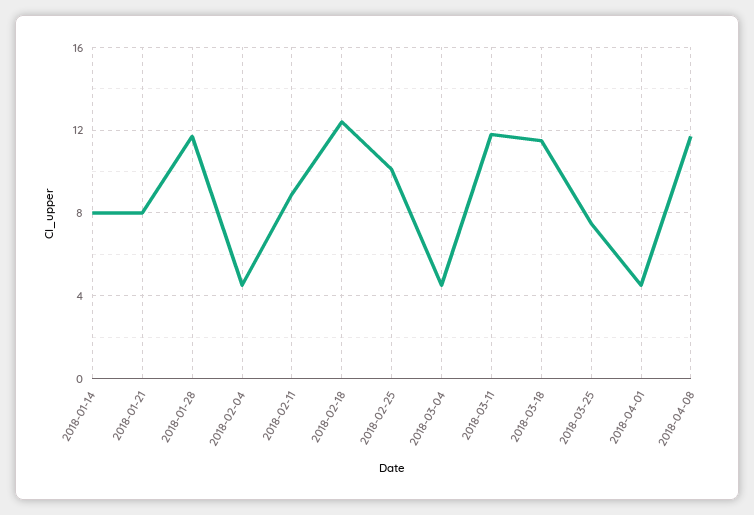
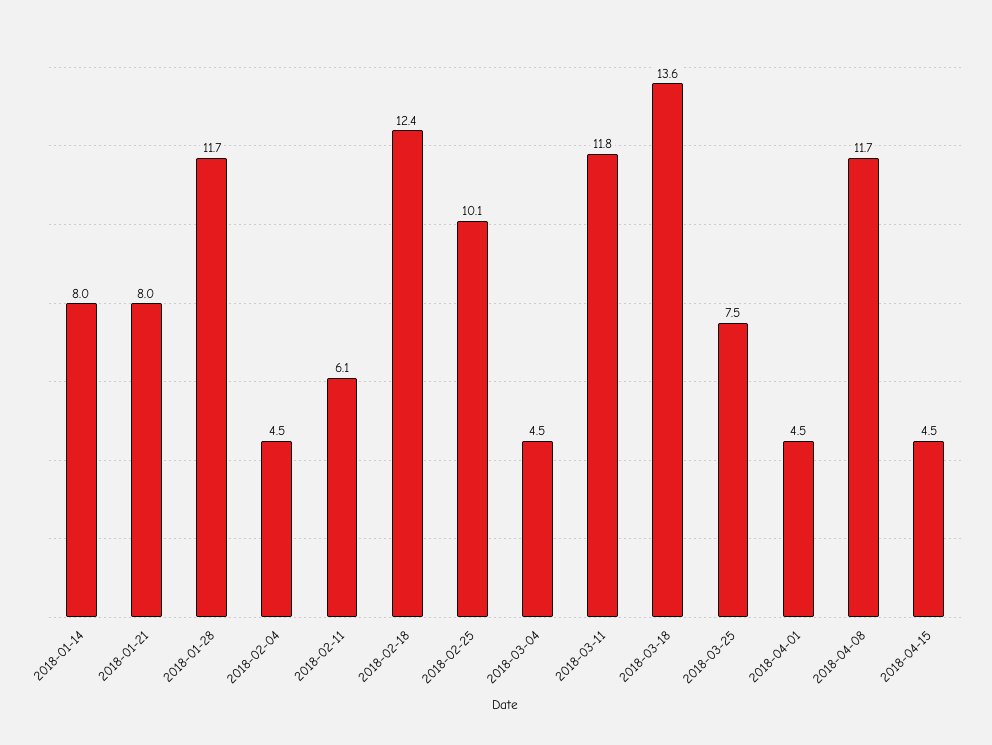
2018-02-11: 9 -> 6.1
2018-03-18: 11.5 -> 13.6
2018-04-15: none -> 4.5

